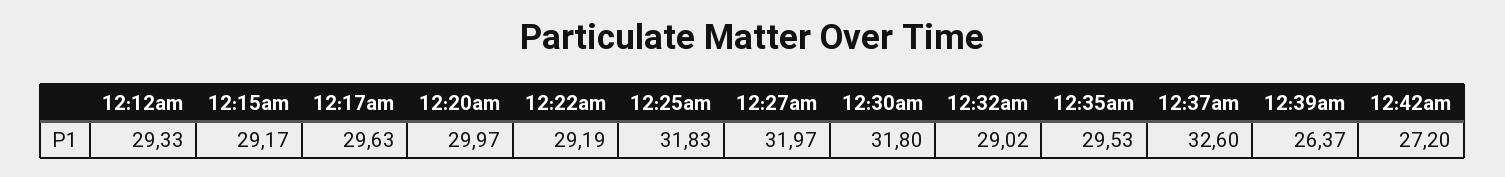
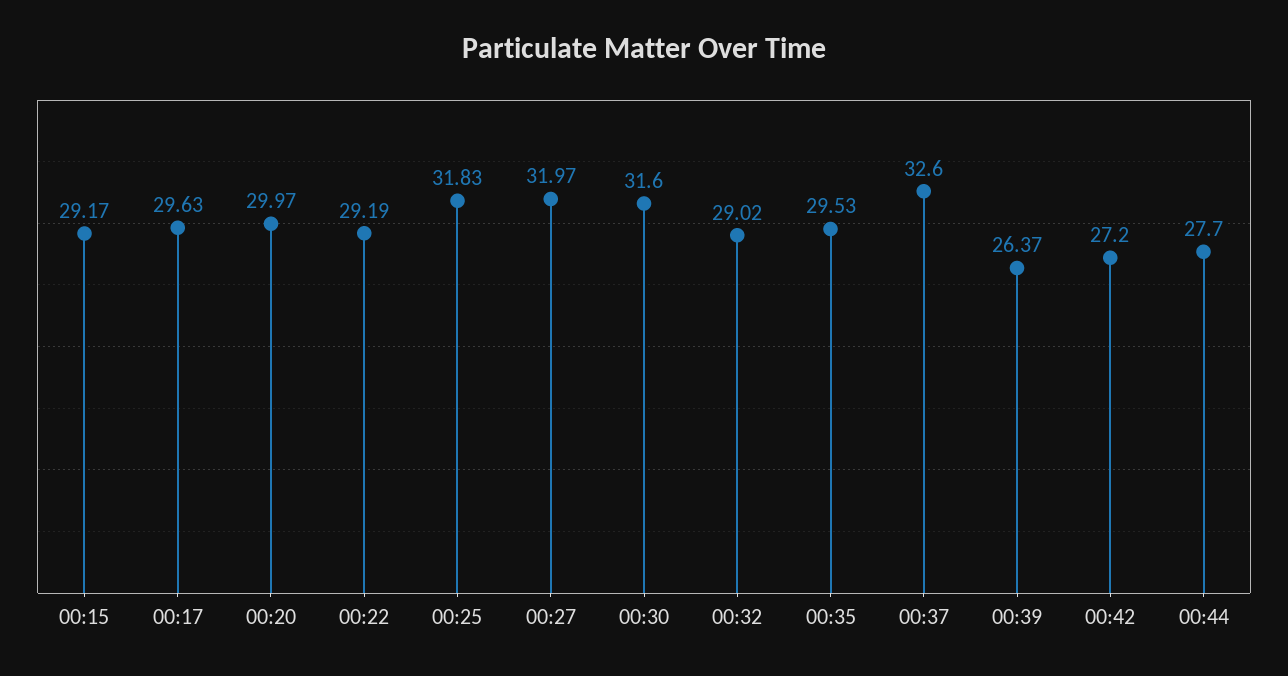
12:12am: 29.33 -> none
12:30am: 31.8 -> 31.6
00:44: none -> 27.7

